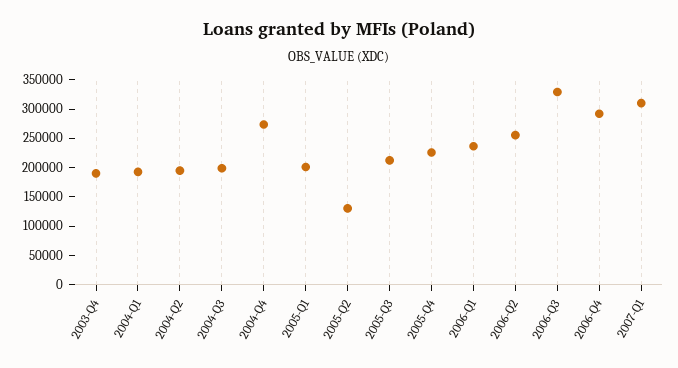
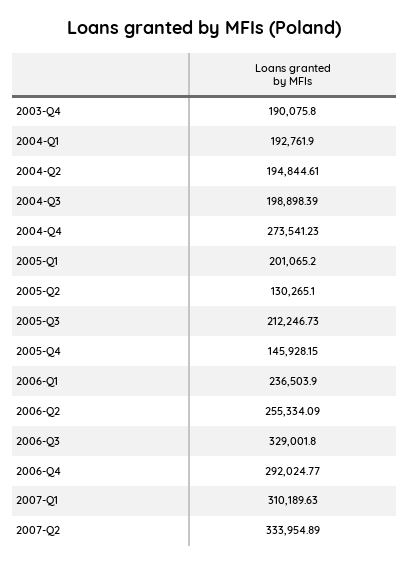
2005-Q4: 225000 -> 145928.15
2007-Q2: none -> 333954.89

